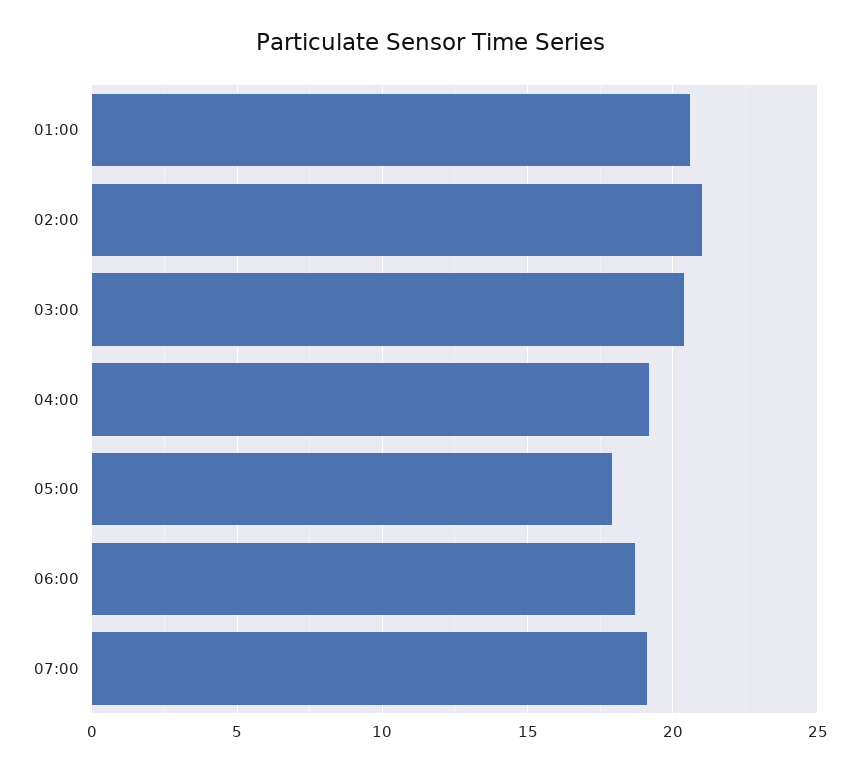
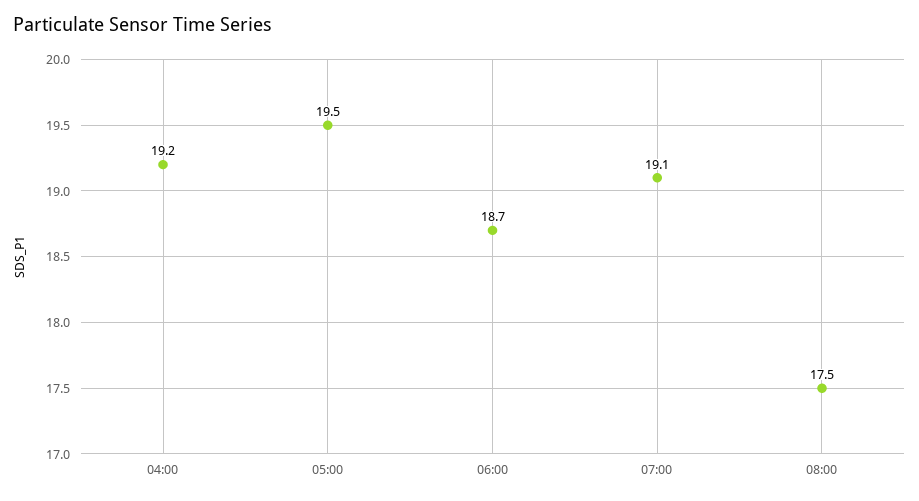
01:00: 20.5 -> none
02:00: 21 -> none
03:00: 20.5 -> none
05:00: 18 -> 19.5
08:00: none -> 17.5

